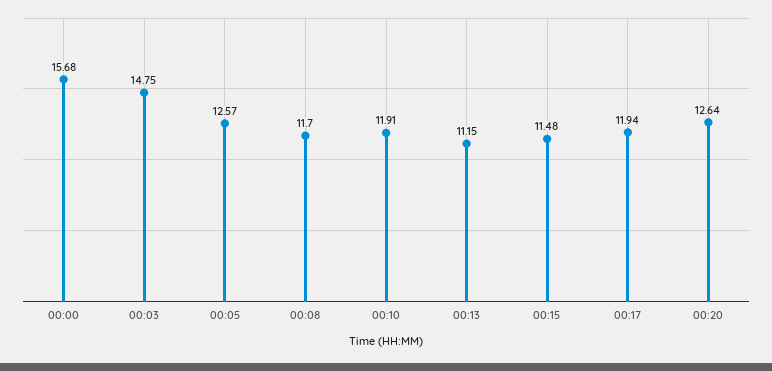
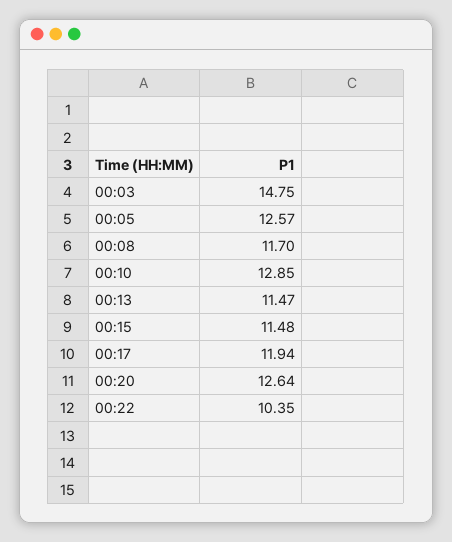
00:00: 15.68 -> none
00:10: 11.91 -> 12.85
00:13: 11.15 -> 11.47
00:22: none -> 10.35

